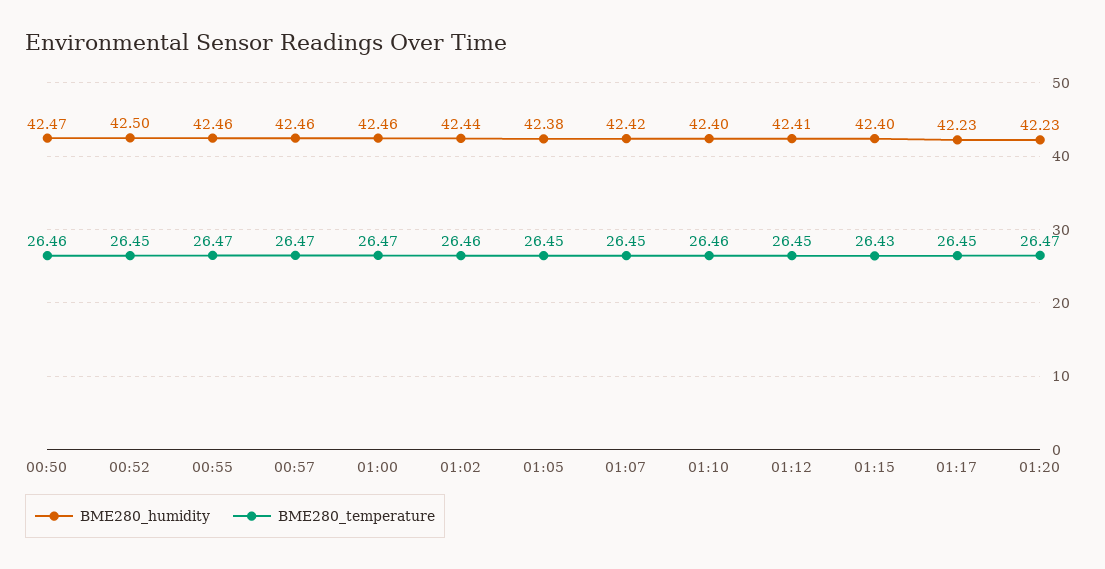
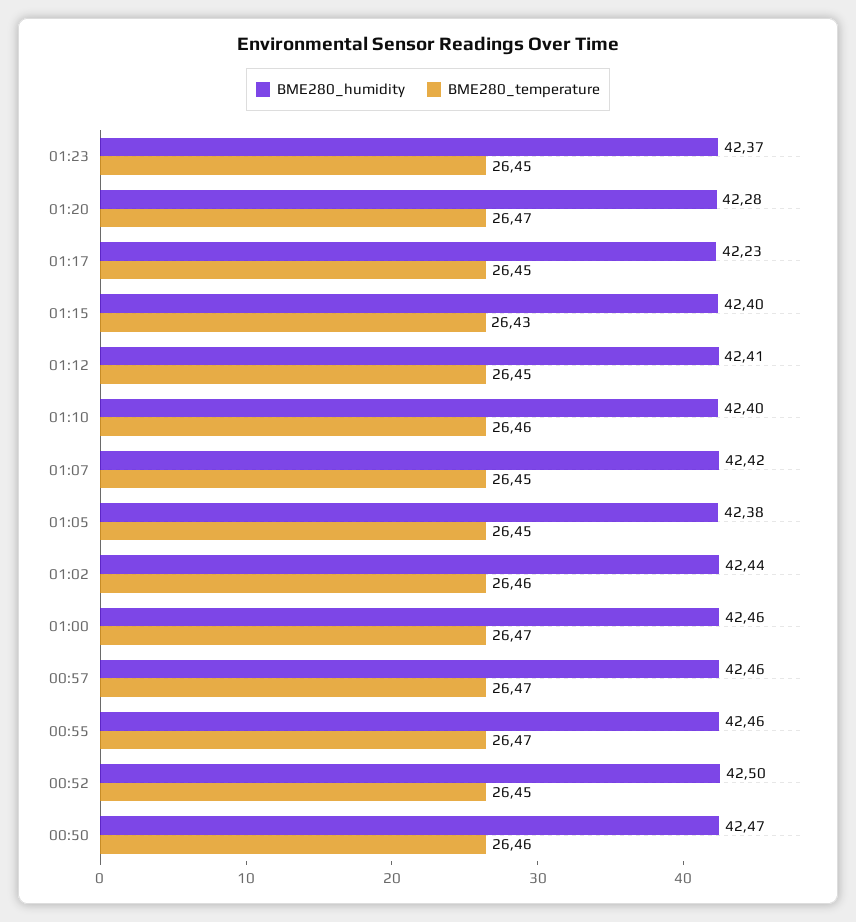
BME280_humidity, 01:20: 42.23 -> 42.28
BME280_humidity, 01:23: none -> 42.37
BME280_temperature, 01:23: none -> 26.45

